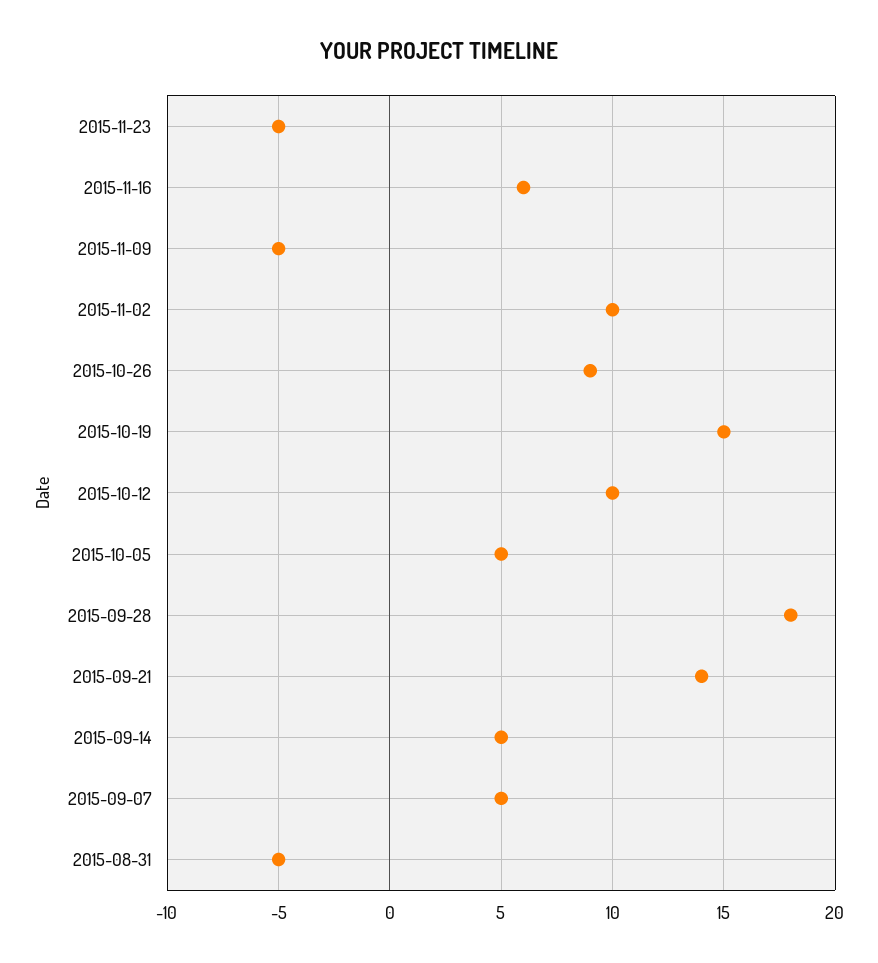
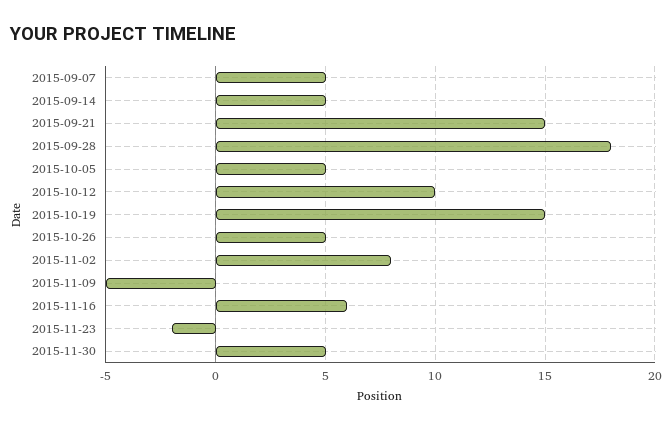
2015-11-23: -5 -> -2
2015-11-02: 10 -> 8
2015-10-26: 9 -> 5
2015-09-21: 14 -> 15
2015-08-31: -5 -> none
2015-11-30: none -> 5

